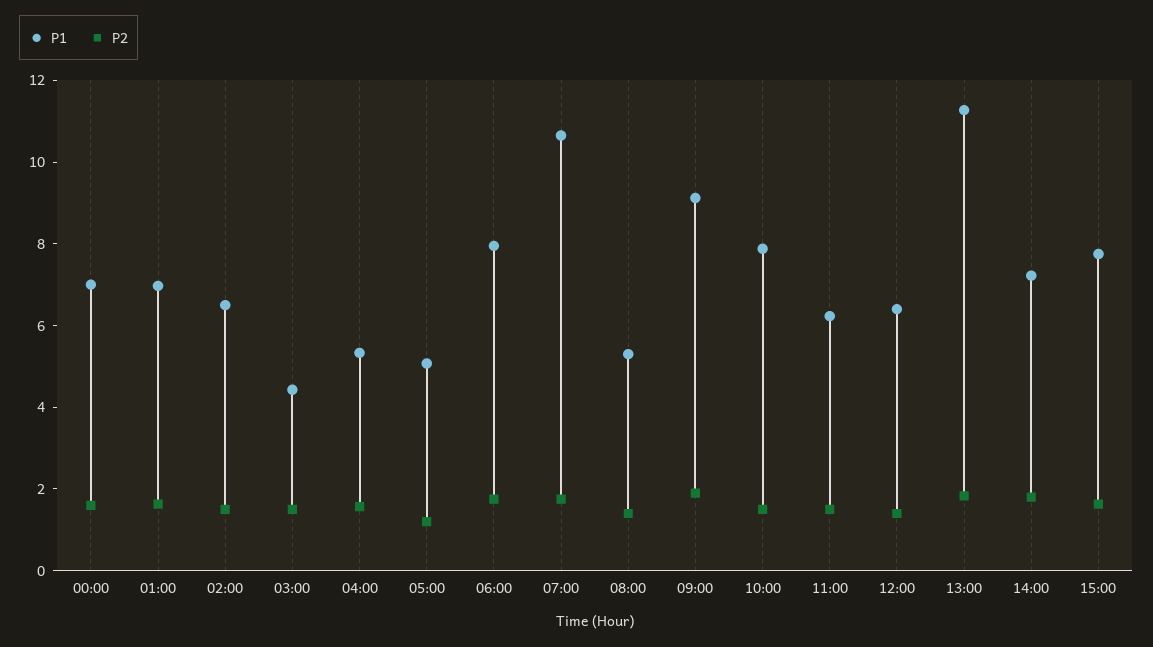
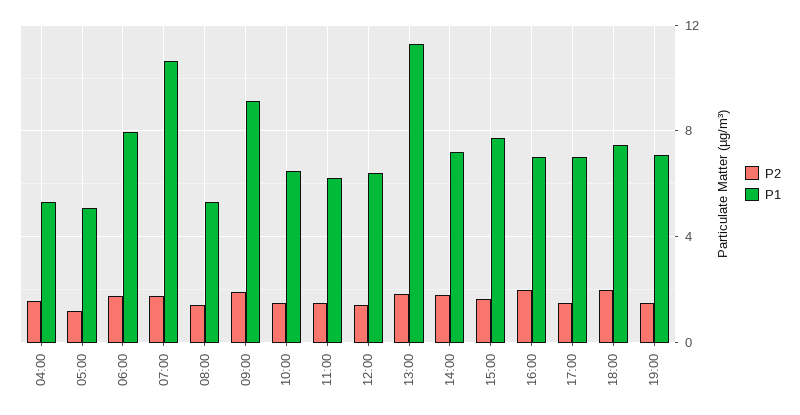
P1, 00:00: 7 -> none
P2, 00:00: 1.5 -> none
P1, 01:00: 7 -> none
P2, 01:00: 1.5 -> none
P1, 02:00: 6.5 -> none
P2, 02:00: 1.5 -> none
P1, 03:00: 4.5 -> none
P2, 03:00: 1.5 -> none
P1, 10:00: 8 -> 6.5
P2, 16:00: none -> 2
P1, 16:00: none -> 7
P2, 17:00: none -> 1.5
P1, 17:00: none -> 7
P2, 18:00: none -> 2
P1, 18:00: none -> 7.5
P2, 19:00: none -> 1.5
P1, 19:00: none -> 7

